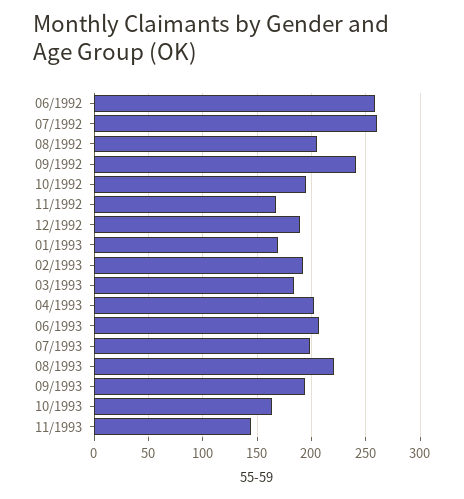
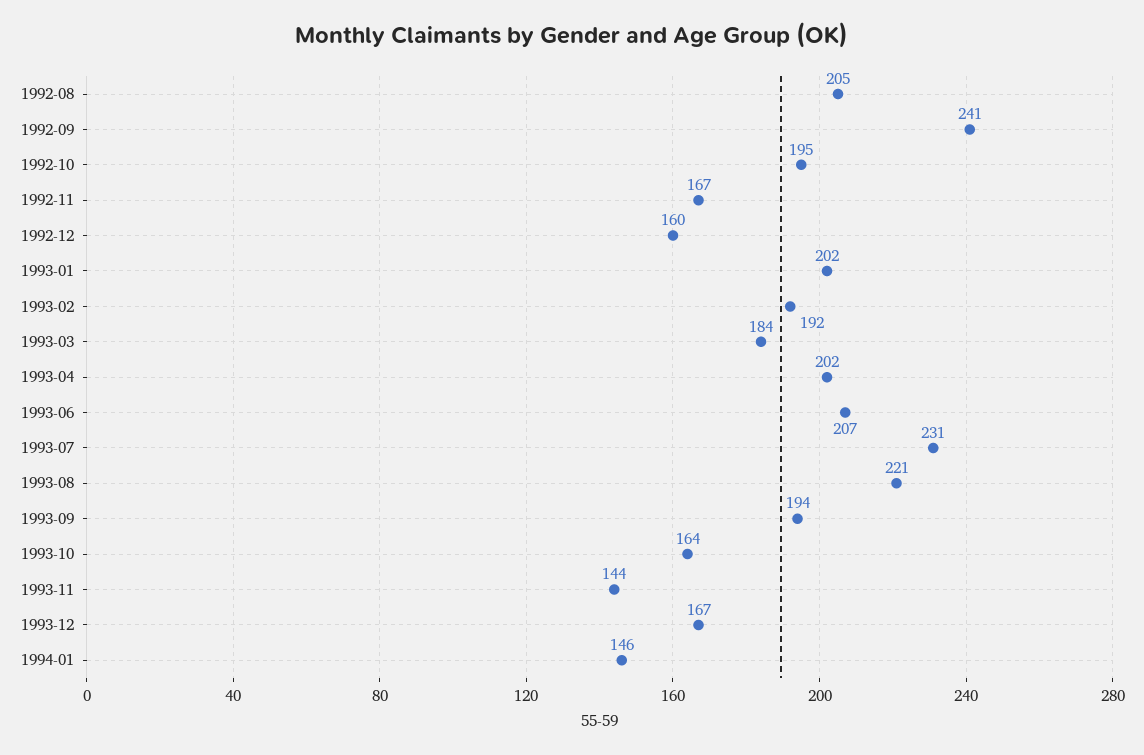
06/1992: 260 -> none
07/1992: 260 -> none
12/1992: 190 -> 160
01/1993: 170 -> 202
07/1993: 200 -> 231
1993-12: none -> 167
1994-01: none -> 146

